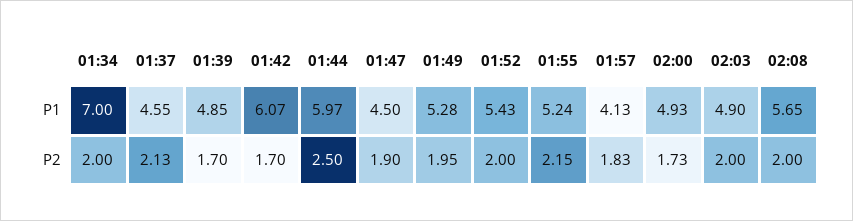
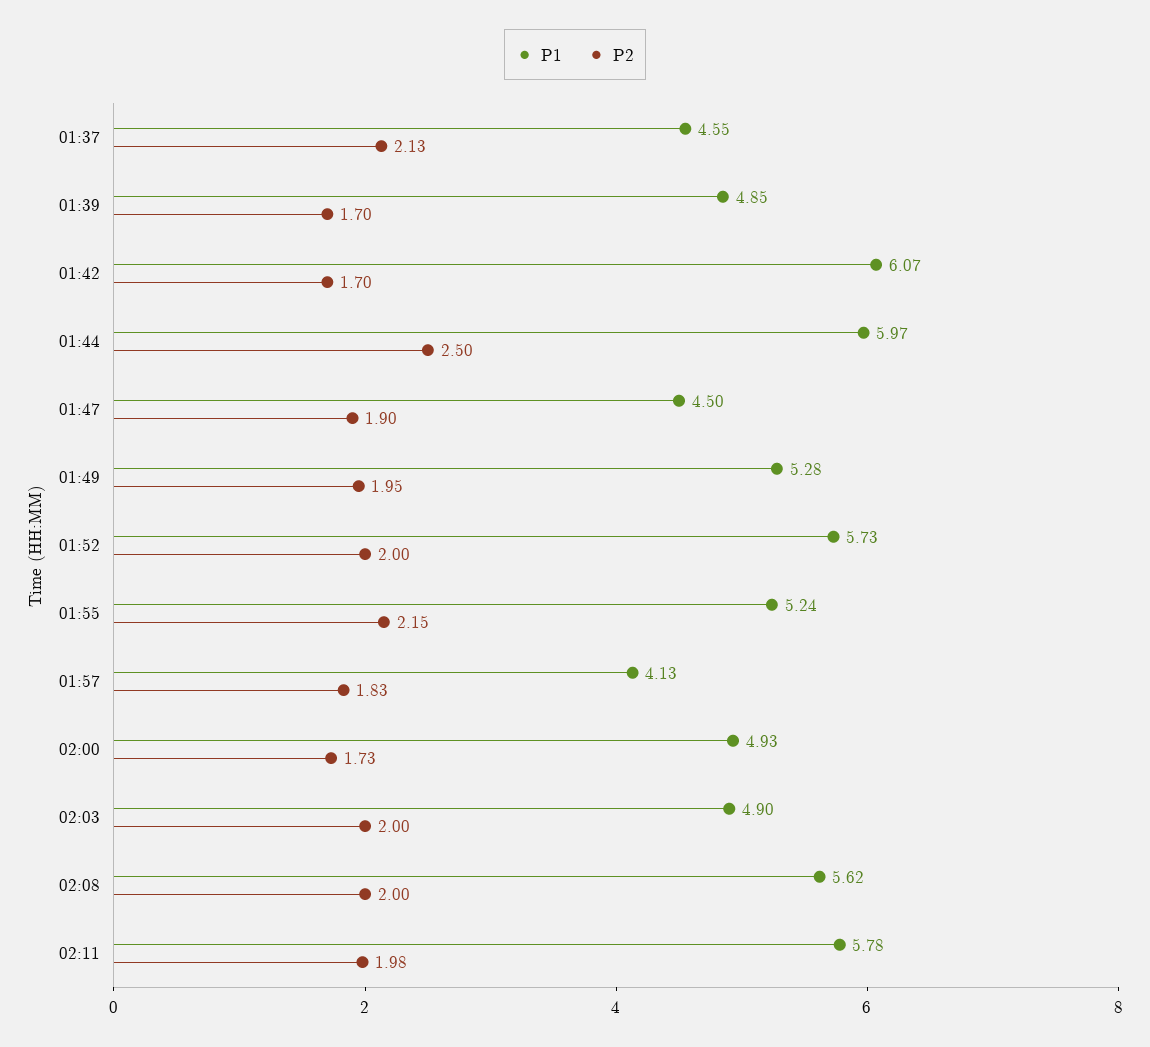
P1, 01:34: 7 -> none
P1, 01:52: 5.43 -> 5.73
P1, 02:08: 5.65 -> 5.62
P2, 01:34: 2 -> none
P1, 02:11: none -> 5.78
P2, 02:11: none -> 1.98

